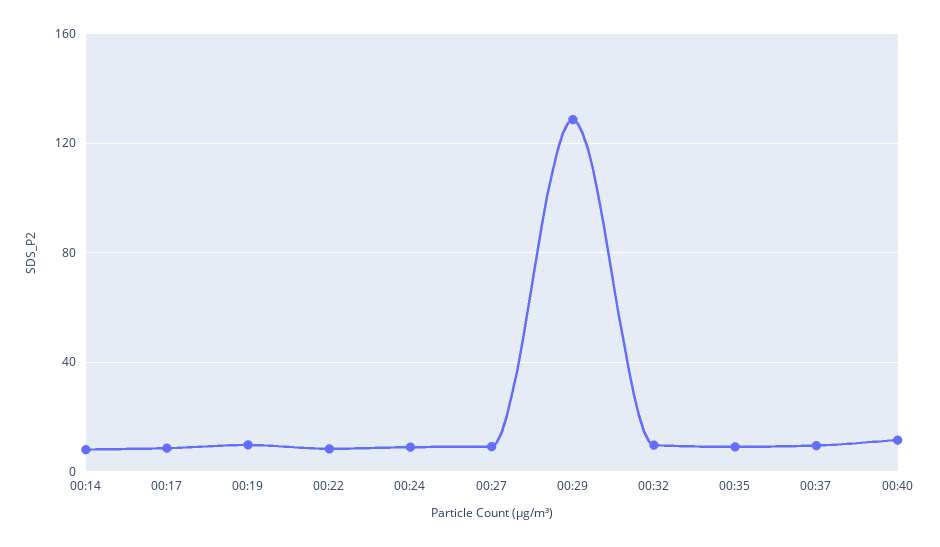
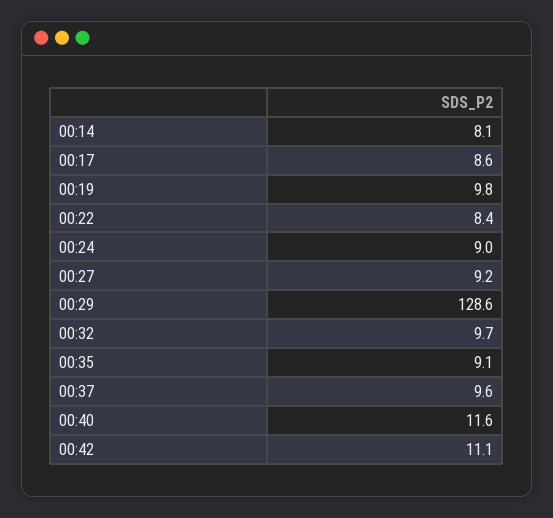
00:42: none -> 11.1

